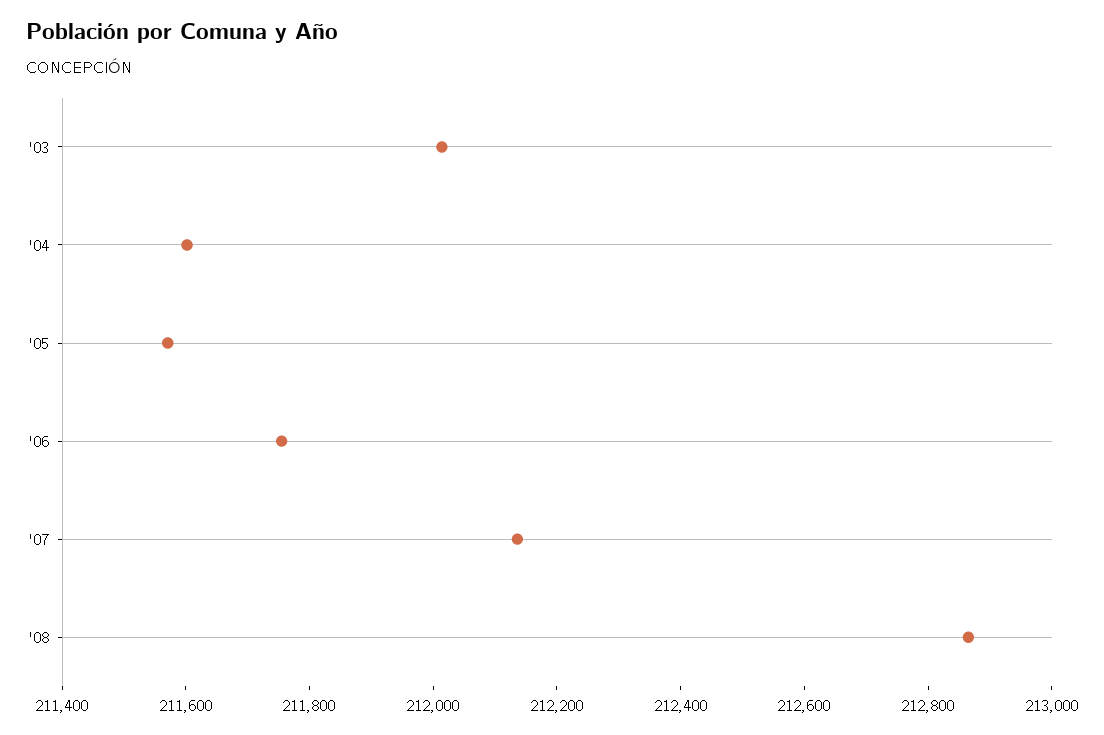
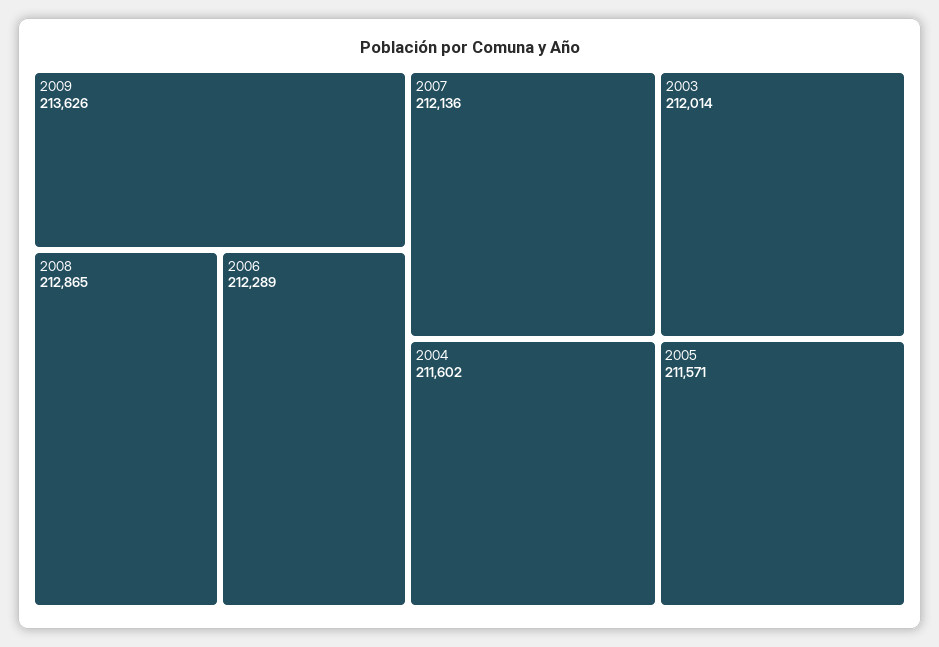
'06: 211750 -> 212289
2009: none -> 213626

